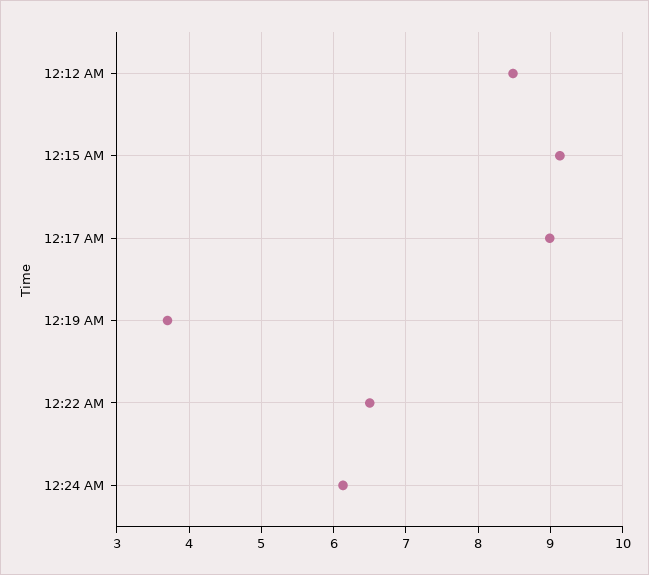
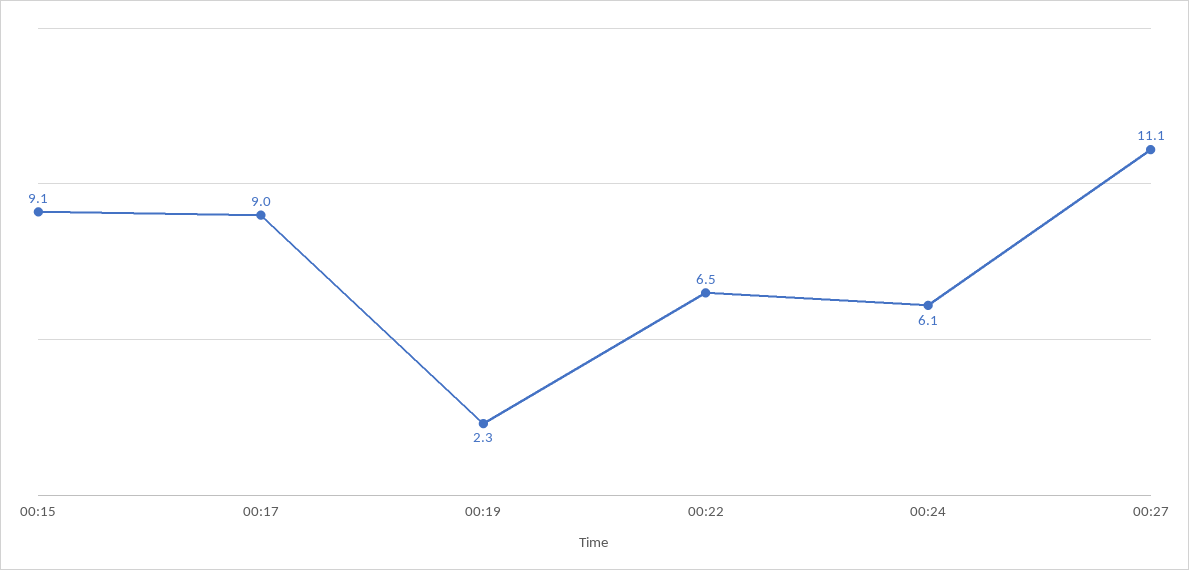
12:12 AM: 8.5 -> none
12:19 AM: 3.7 -> 2.3
00:27: none -> 11.1

